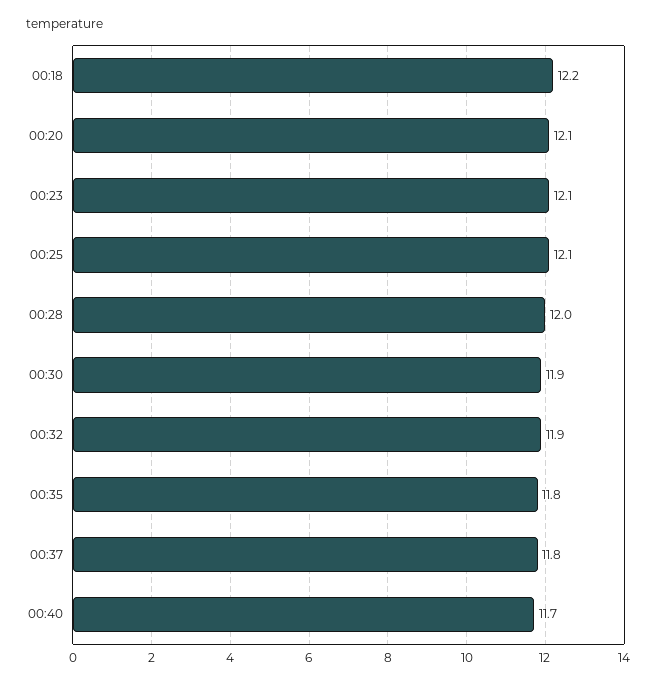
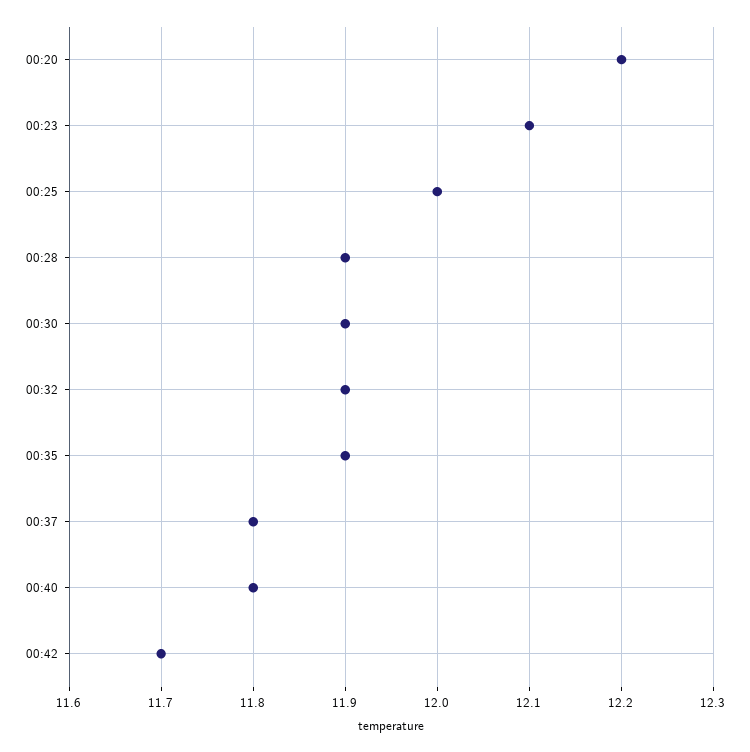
00:18: 12.2 -> none
00:20: 12.1 -> 12.2
00:25: 12.1 -> 12
00:28: 12 -> 11.9
00:35: 11.8 -> 11.9
00:40: 11.7 -> 11.8
00:42: none -> 11.7

